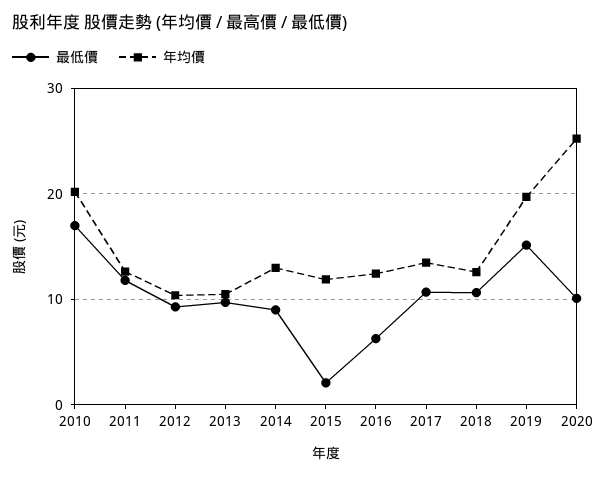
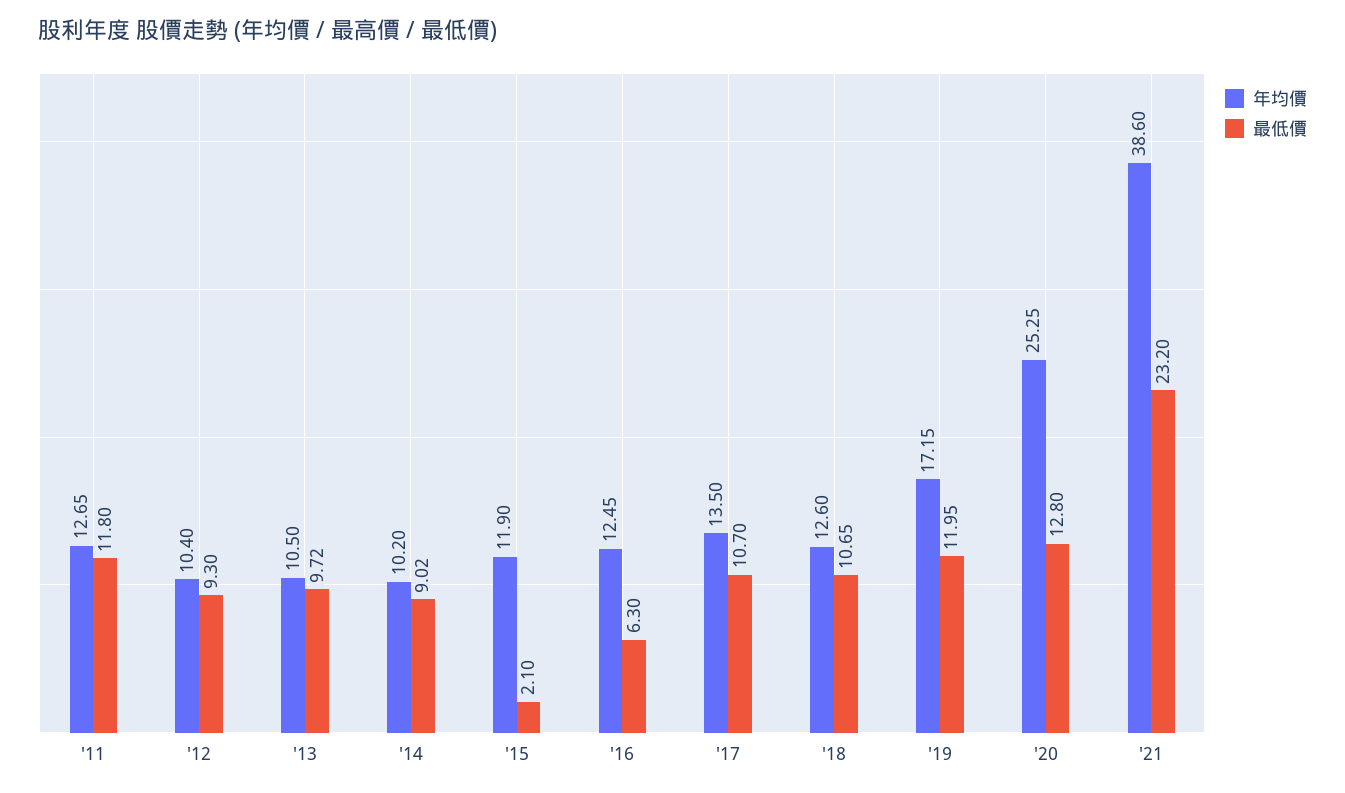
最低價, 2010: 17 -> none
年均價, 2010: 20 -> none
年均價, 2014: 13 -> 10.2
最低價, 2019: 15 -> 11.95
年均價, 2019: 20 -> 17.15
最低價, 2020: 10 -> 12.8
年均價, '21: none -> 38.6
最低價, '21: none -> 23.2

